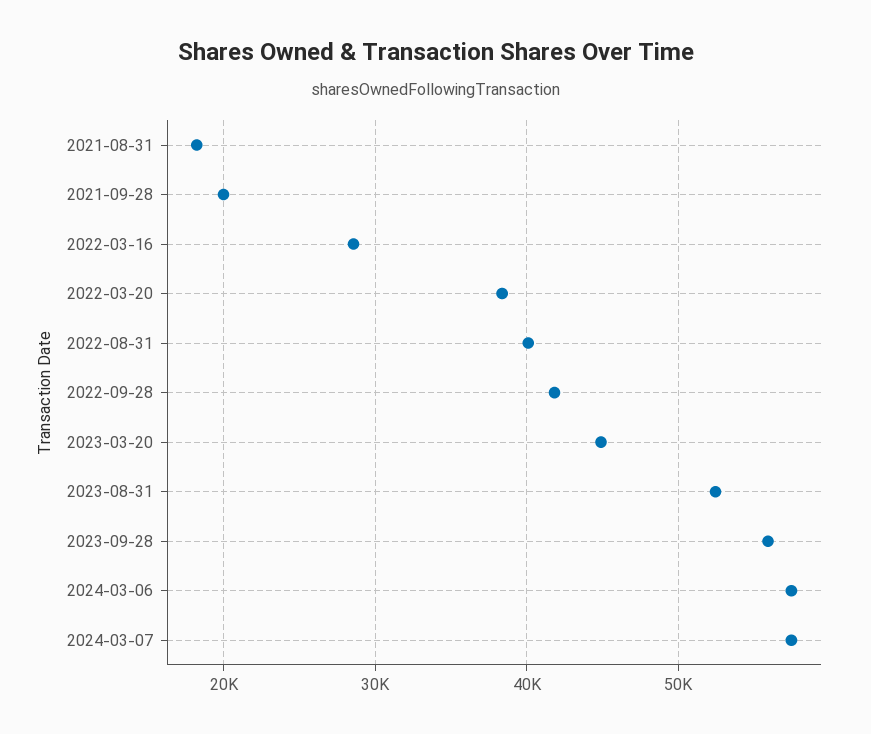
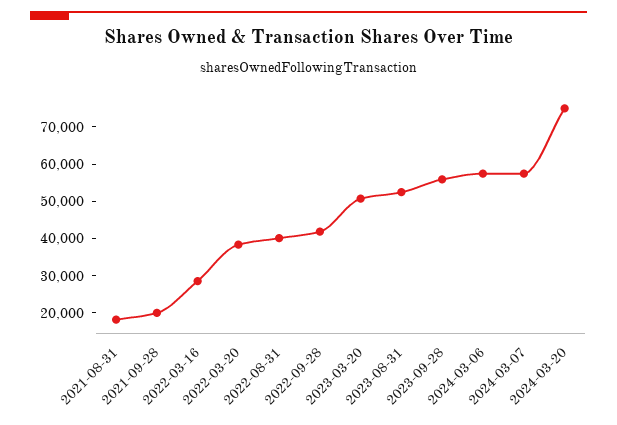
2023-03-20: 45000 -> 50000
2024-03-20: none -> 75000

